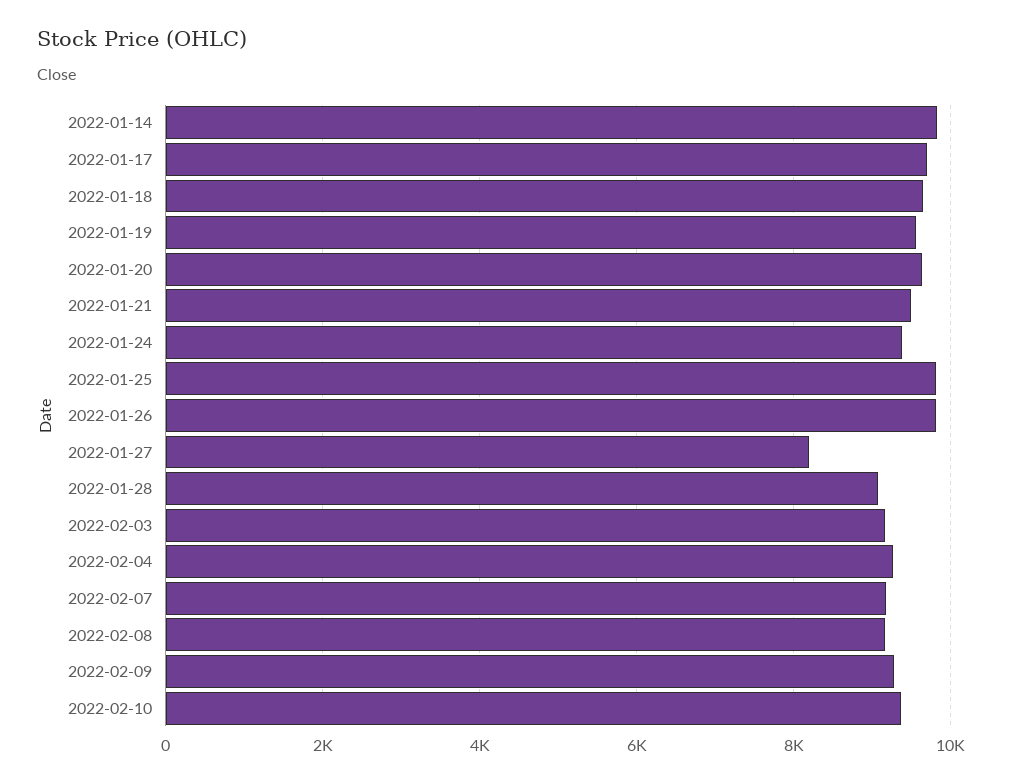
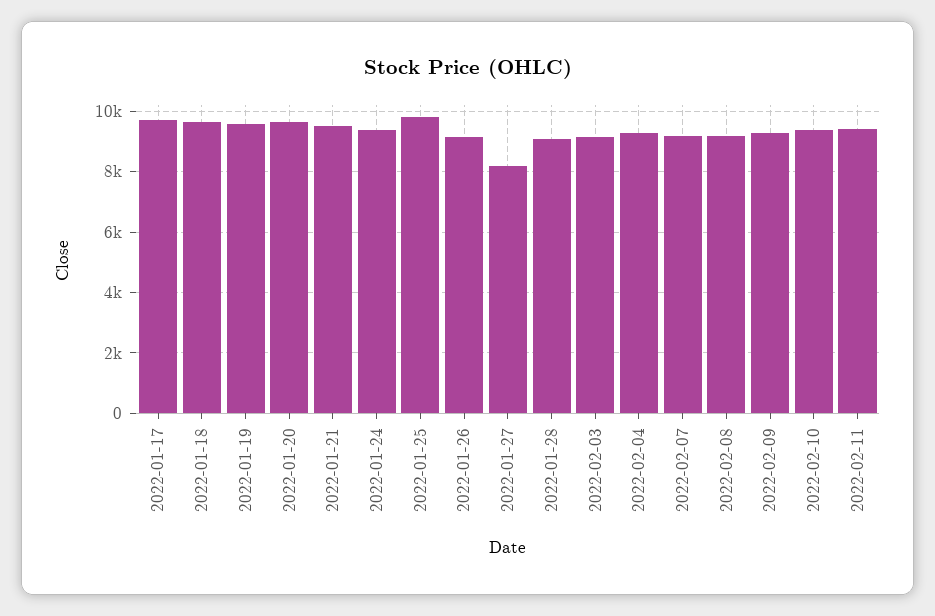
2022-01-14: 9800 -> none
2022-01-26: 9800 -> 9200
2022-02-11: none -> 9400

